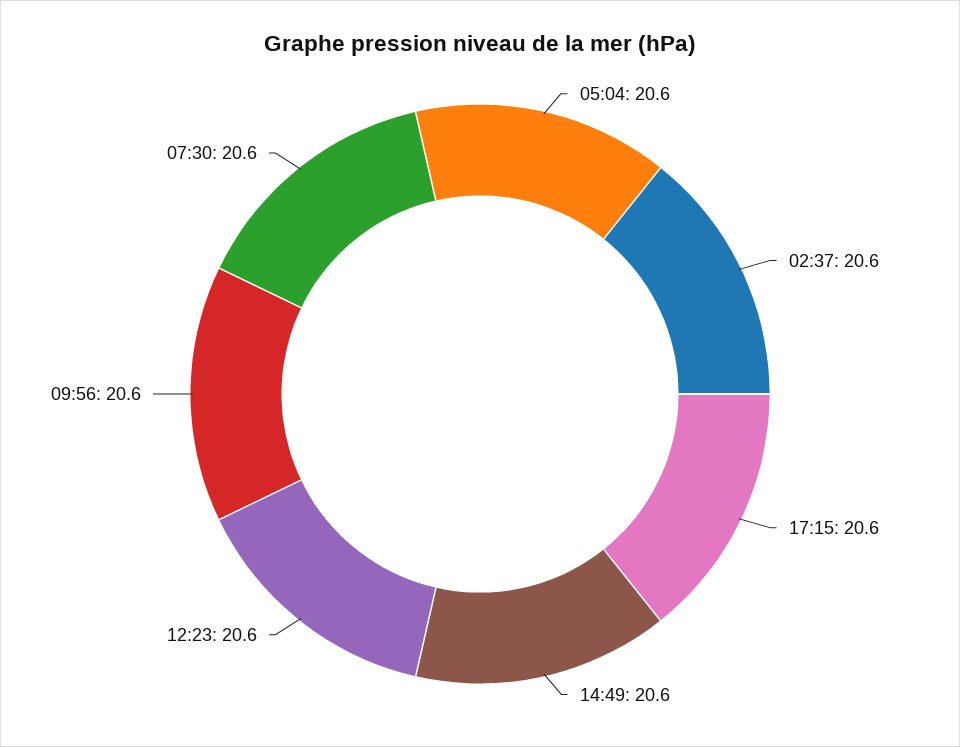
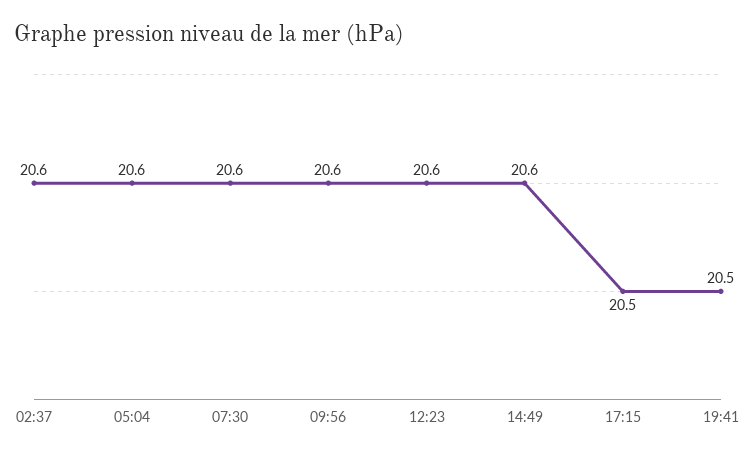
17:15: 20.6 -> 20.5
19:41: none -> 20.5

